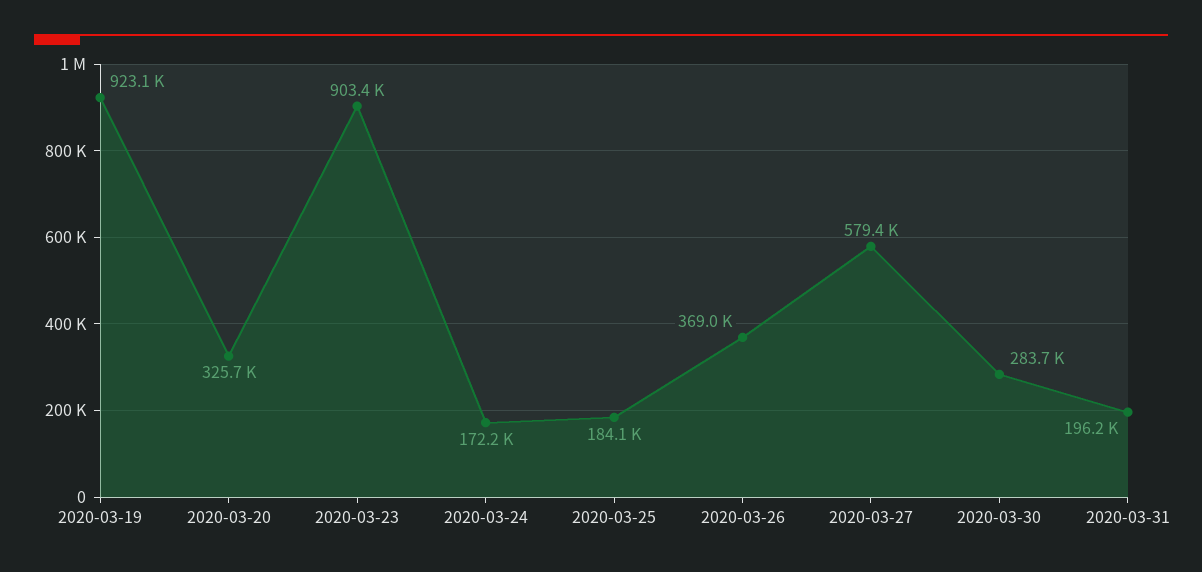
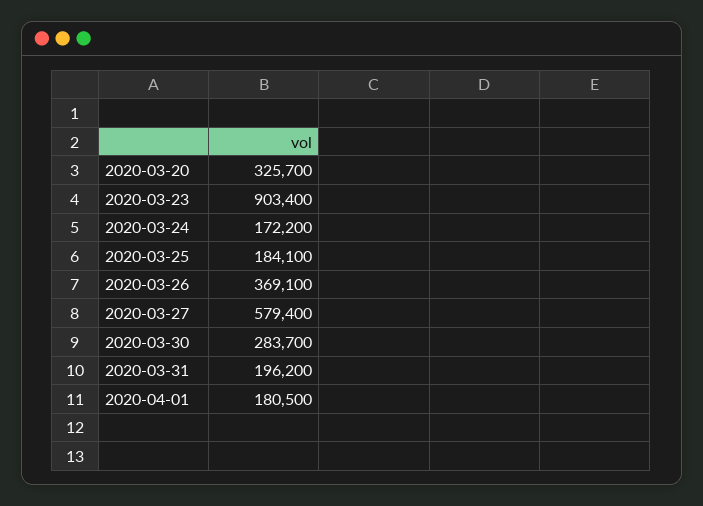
2020-03-19: 923100 -> none
2020-03-26: 369000 -> 369100
2020-04-01: none -> 180500

